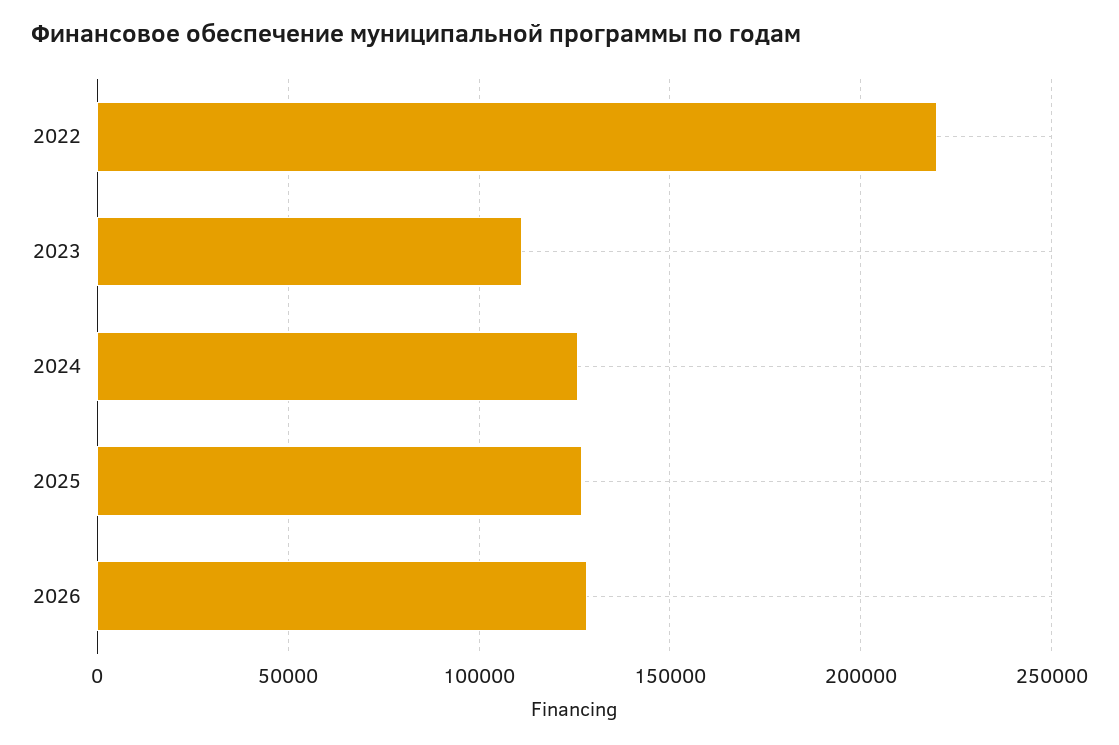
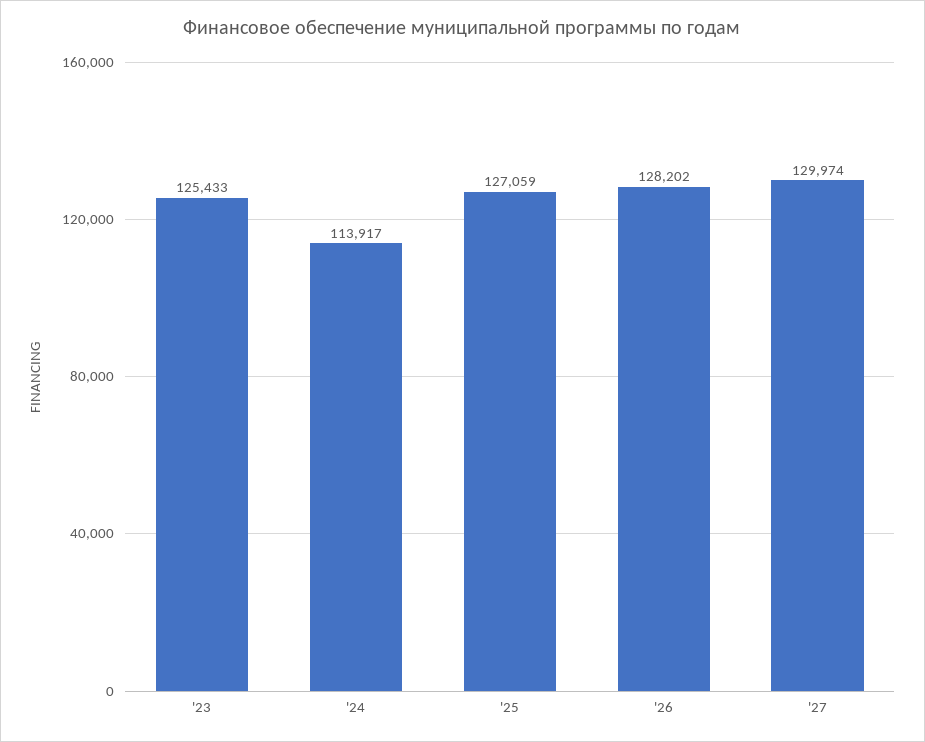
2022: 220000 -> none
2023: 110000 -> 125433
2024: 125000 -> 113917
'27: none -> 129974

